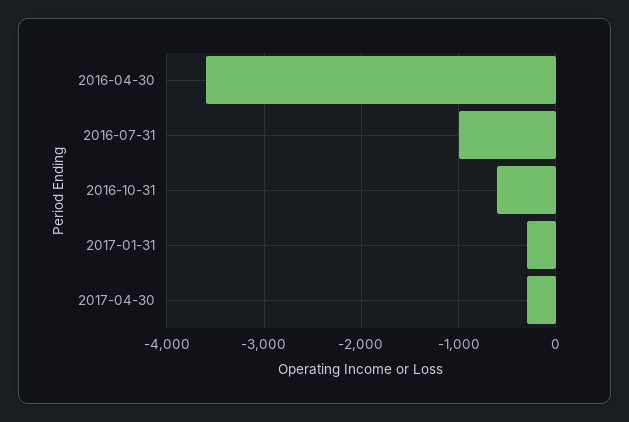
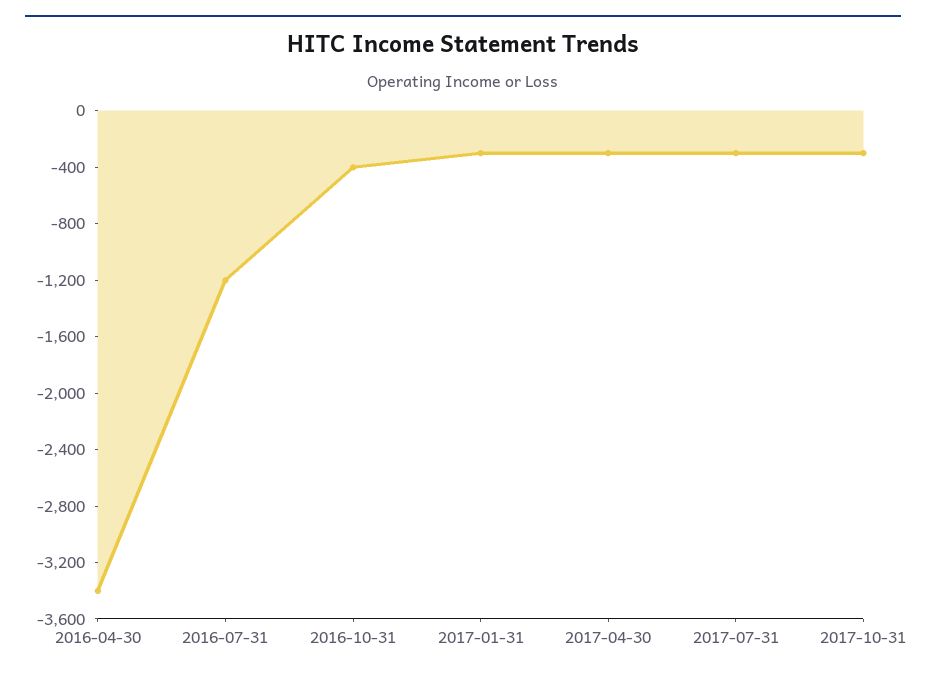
2016-04-30: -3600 -> -3400
2016-07-31: -1000 -> -1200
2016-10-31: -600 -> -400
2017-07-31: none -> -300
2017-10-31: none -> -300

